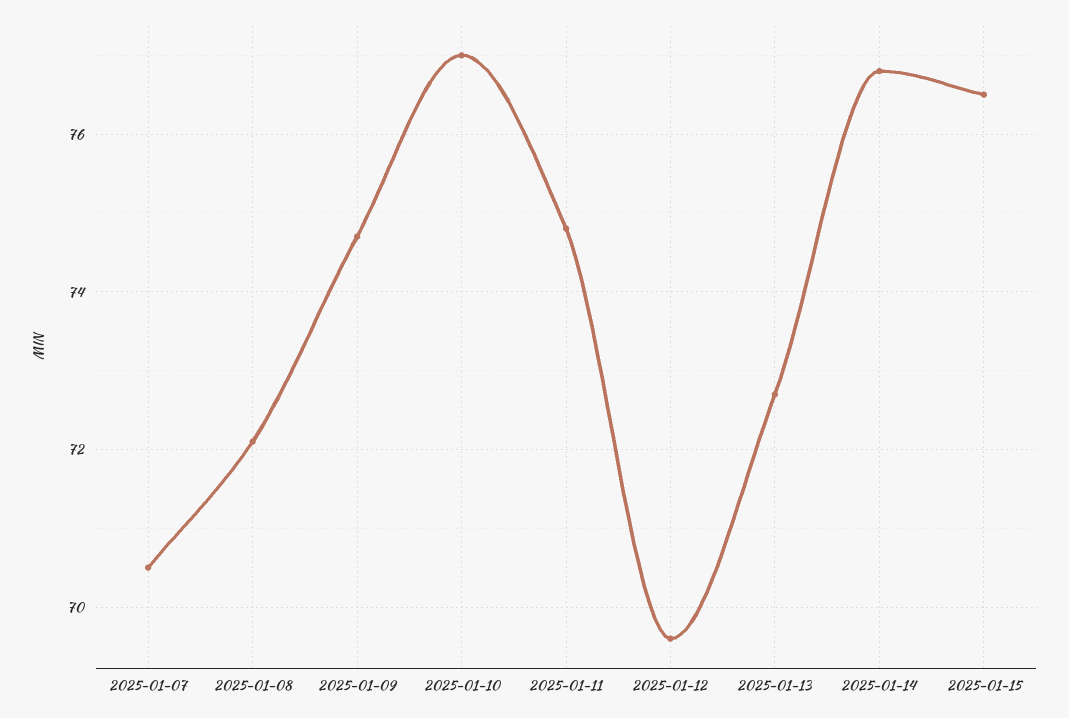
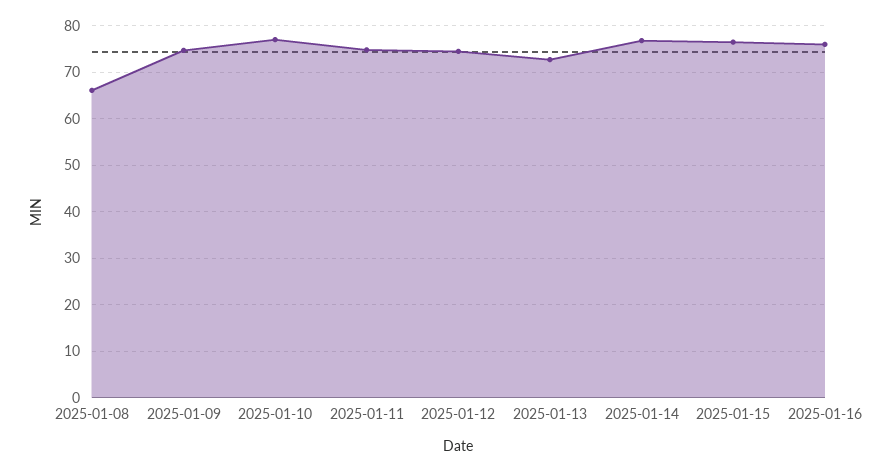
2025-01-07: 70.5 -> none
2025-01-08: 72 -> 66
2025-01-12: 69.5 -> 74
2025-01-16: none -> 76

